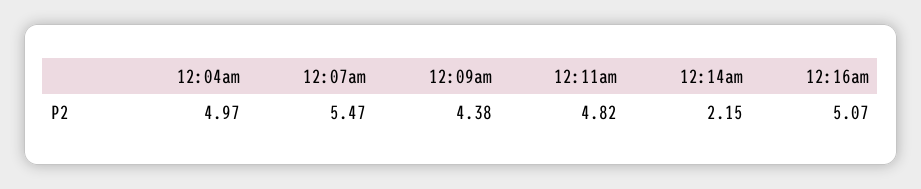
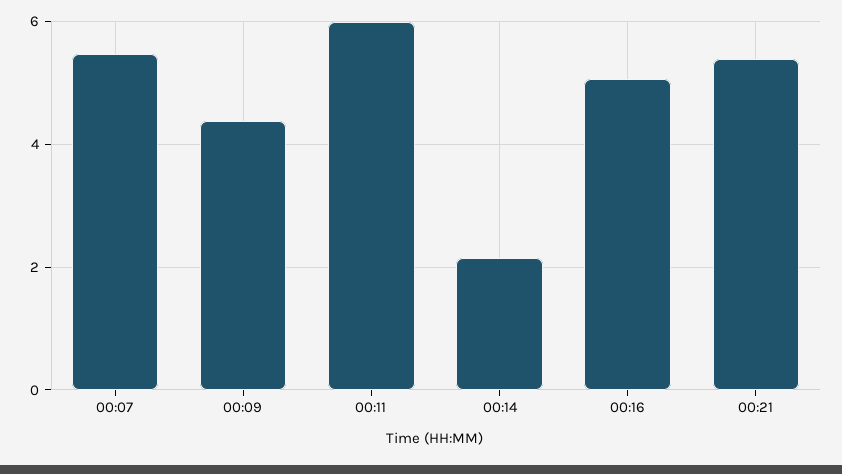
12:04am: 4.97 -> none
12:11am: 4.82 -> 6
00:21: none -> 5.4

